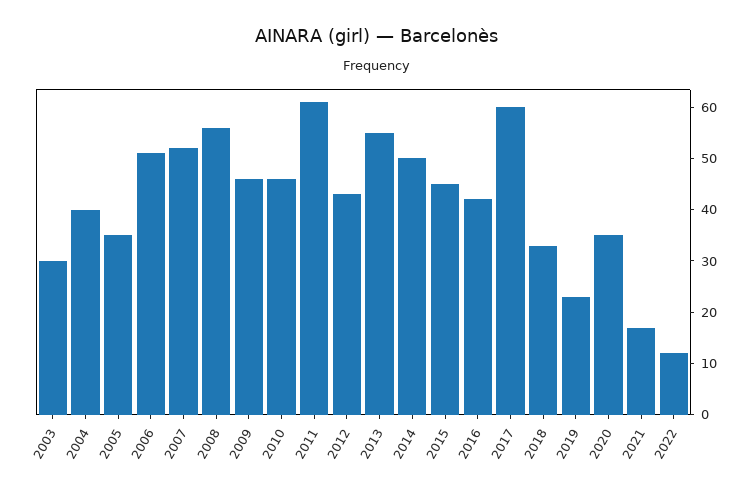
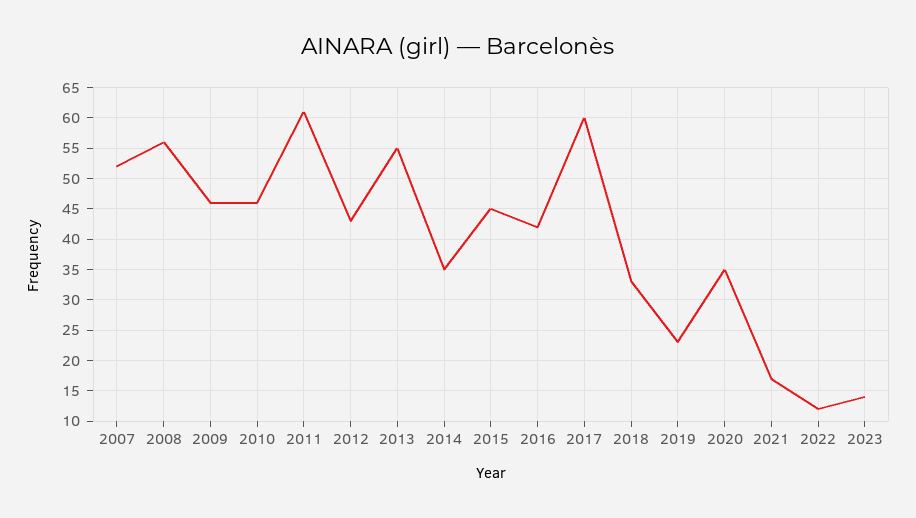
2003: 30 -> none
2004: 40 -> none
2005: 35 -> none
2006: 50 -> none
2014: 50 -> 35
2023: none -> 14

